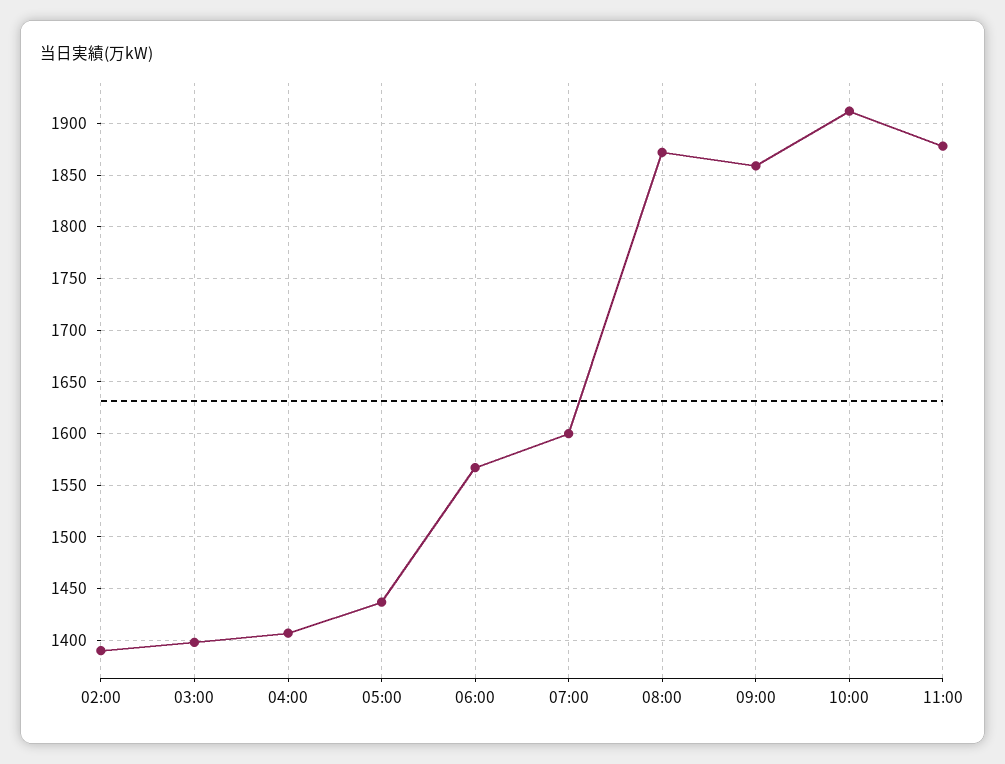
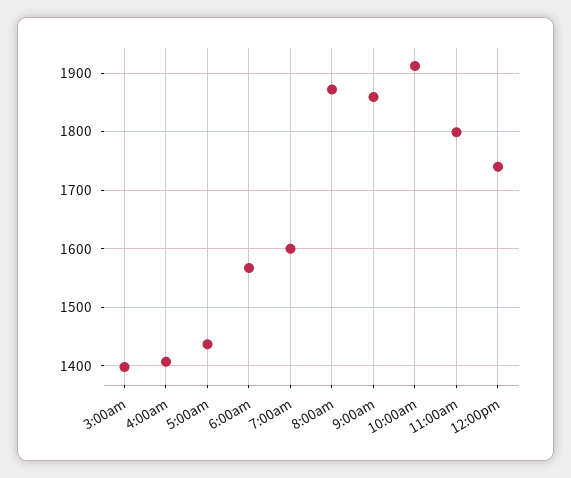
02:00: 1390 -> none
11:00: 1880 -> 1800
12:00pm: none -> 1740

